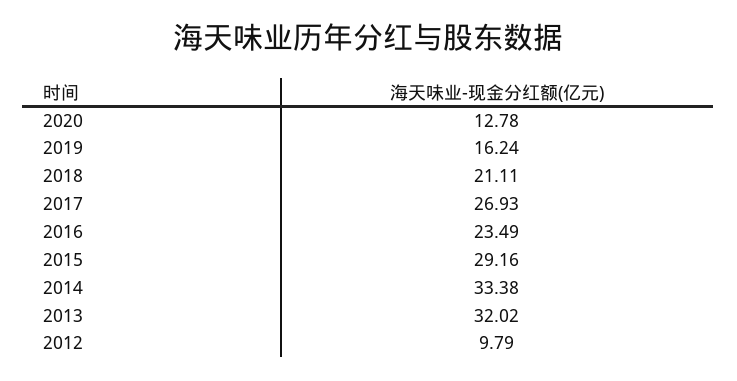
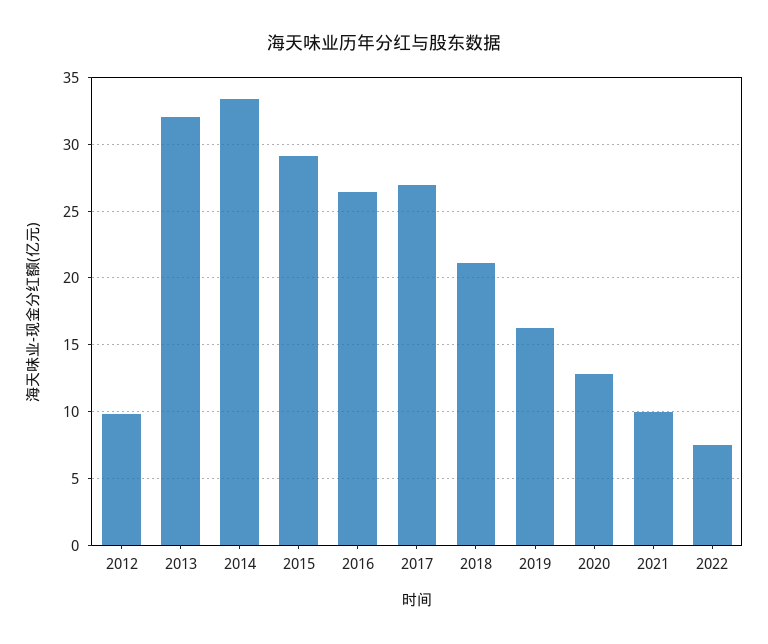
2016: 23.49 -> 26.5
2021: none -> 10
2022: none -> 7.5

